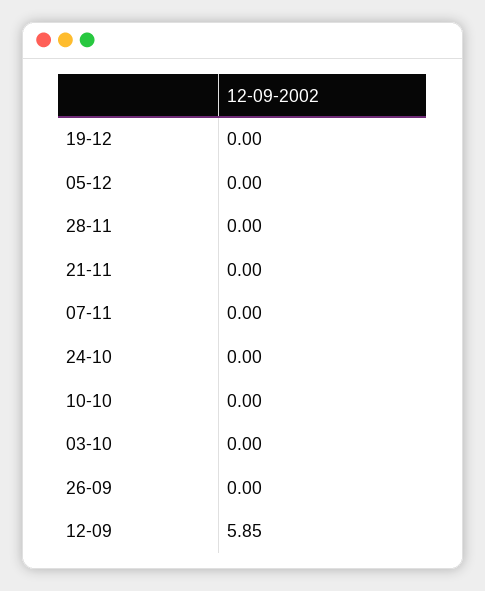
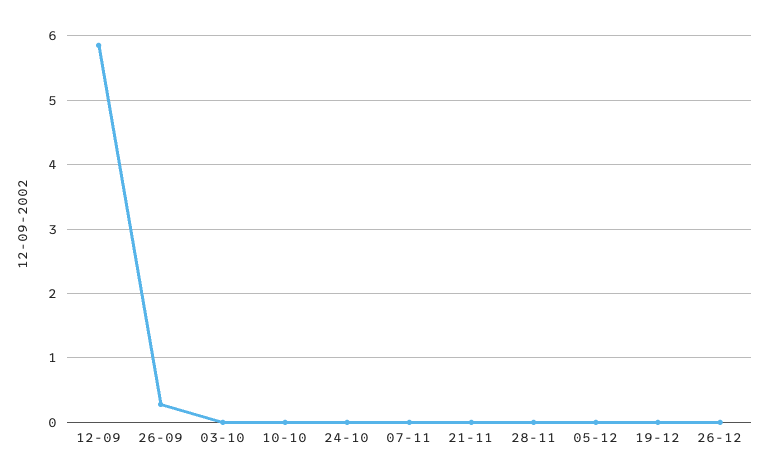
26-09: 0 -> 0.3
26-12: none -> 0

